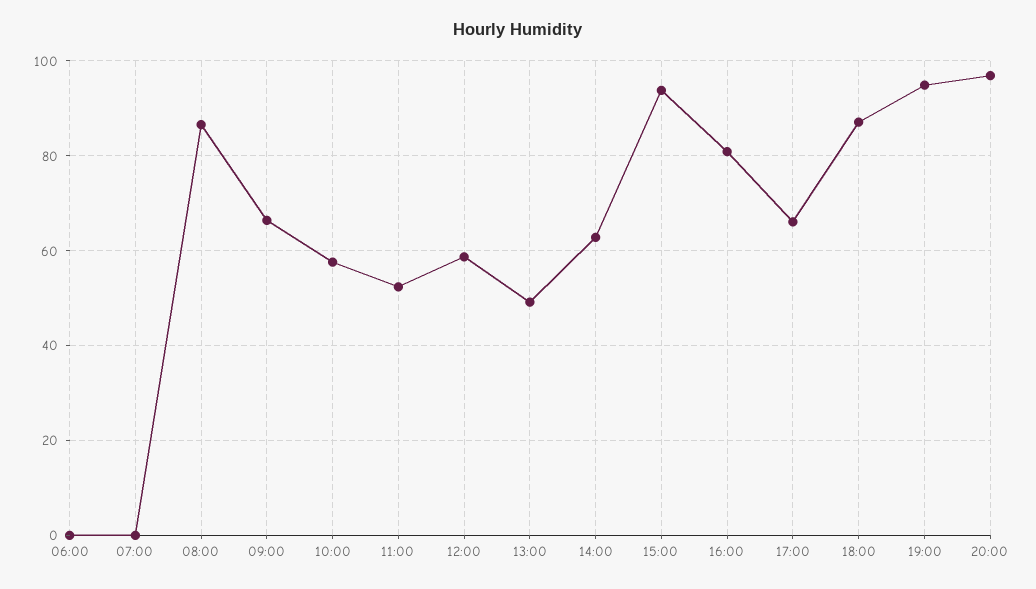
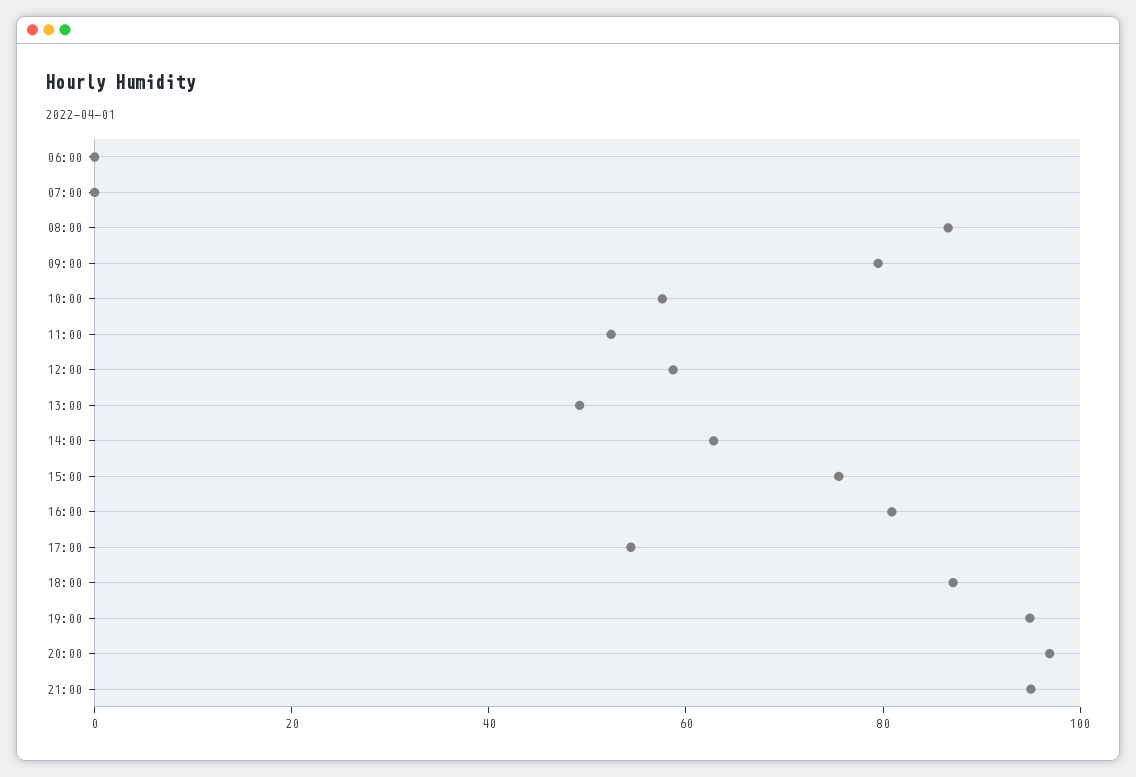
09:00: 66 -> 80
15:00: 94 -> 75
17:00: 66 -> 55
21:00: none -> 95

